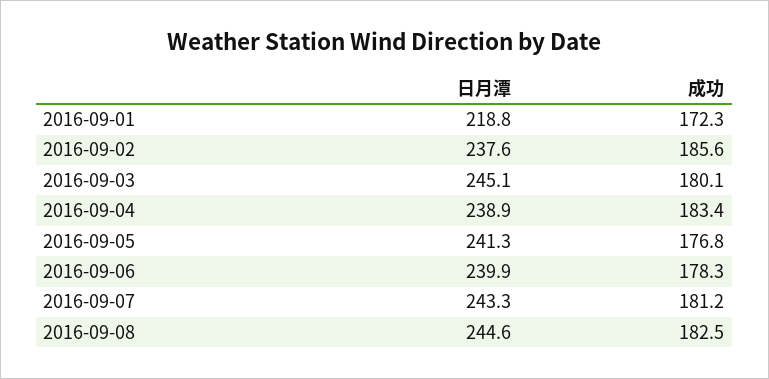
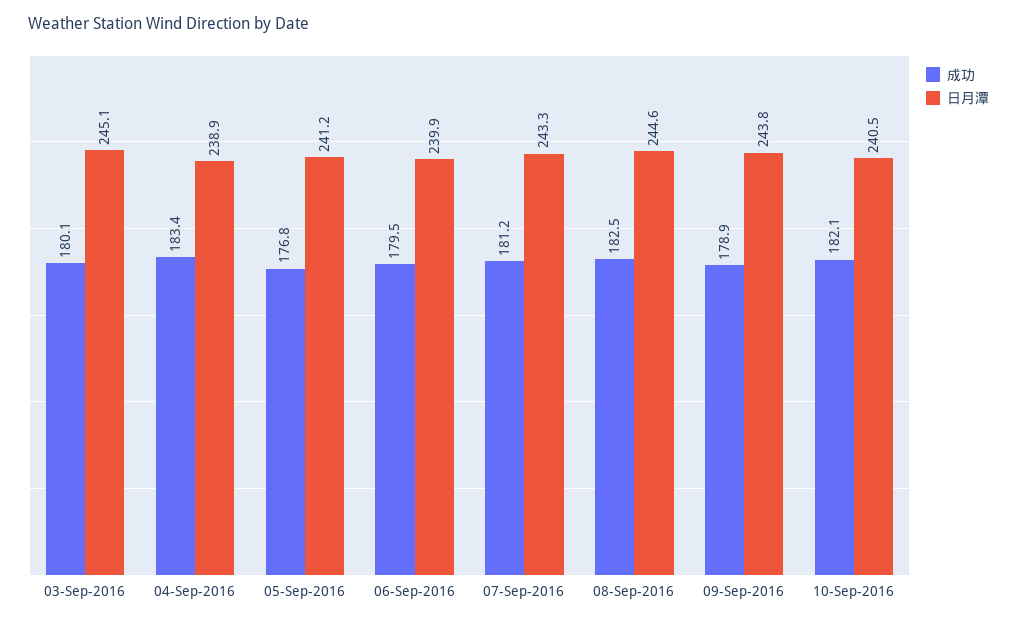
日月潭, 2016-09-01: 218.8 -> none
成功, 2016-09-01: 172.3 -> none
日月潭, 2016-09-02: 237.6 -> none
成功, 2016-09-02: 185.6 -> none
日月潭, 2016-09-05: 241.3 -> 241.2
成功, 2016-09-06: 178.3 -> 179.5
成功, 09-Sep-2016: none -> 178.9
日月潭, 09-Sep-2016: none -> 243.8
成功, 10-Sep-2016: none -> 182.1
日月潭, 10-Sep-2016: none -> 240.5

